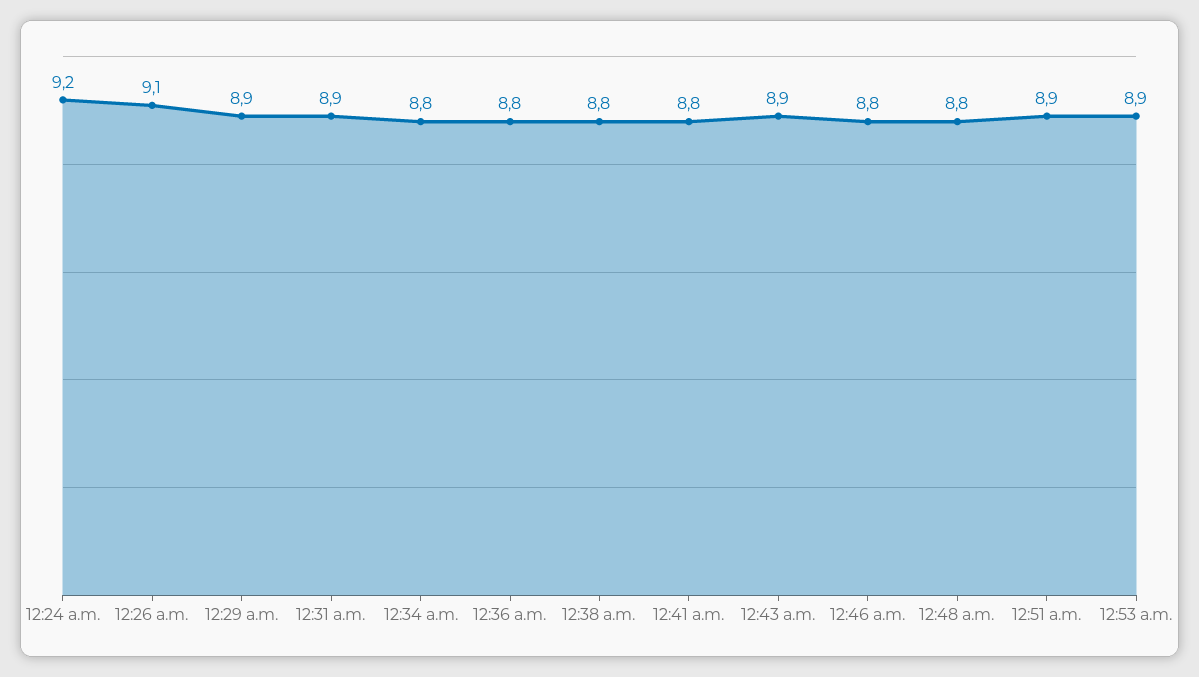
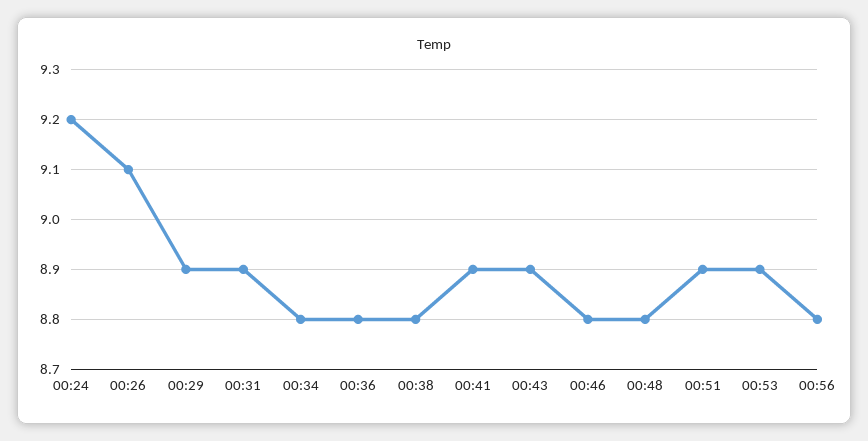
12:41 a.m.: 8.8 -> 8.9
00:56: none -> 8.8

